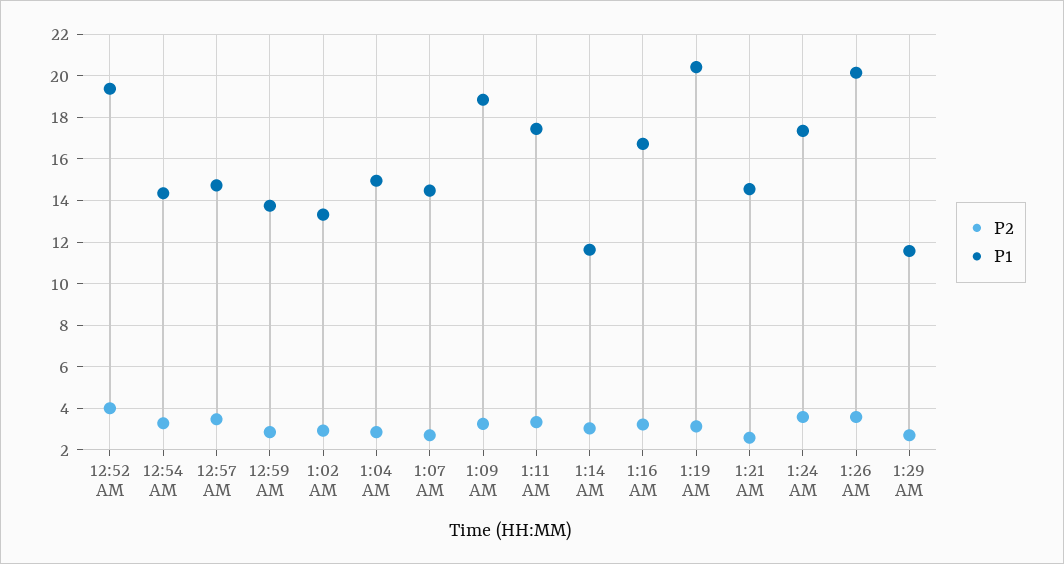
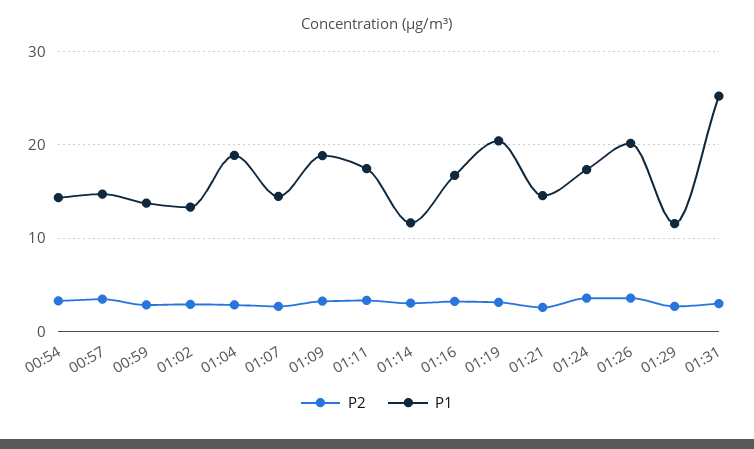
P2, 12:52 AM: 4 -> none
P1, 12:52 AM: 19.5 -> none
P1, 1:04 AM: 15 -> 19
P2, 01:31: none -> 3
P1, 01:31: none -> 25

